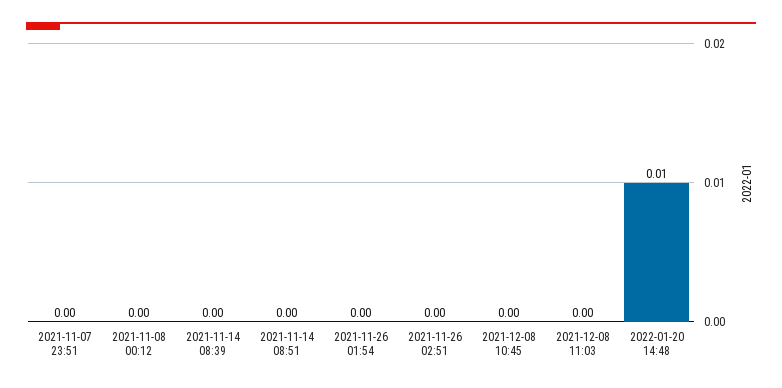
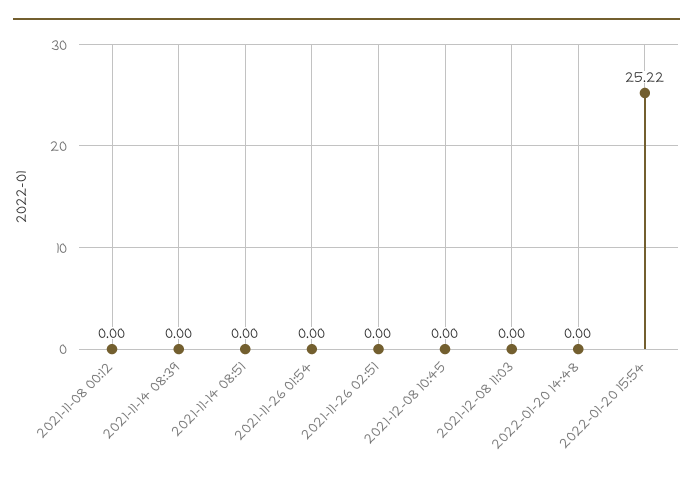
2021-11-07 23:51: 0 -> none
2022-01-20 14:48: 0.01 -> 0
2022-01-20 15:54: none -> 25.22

